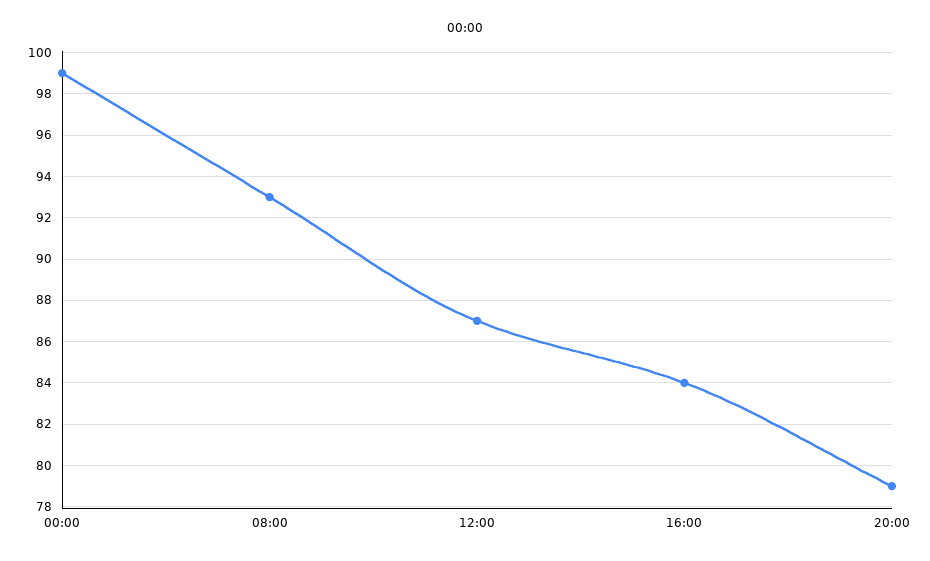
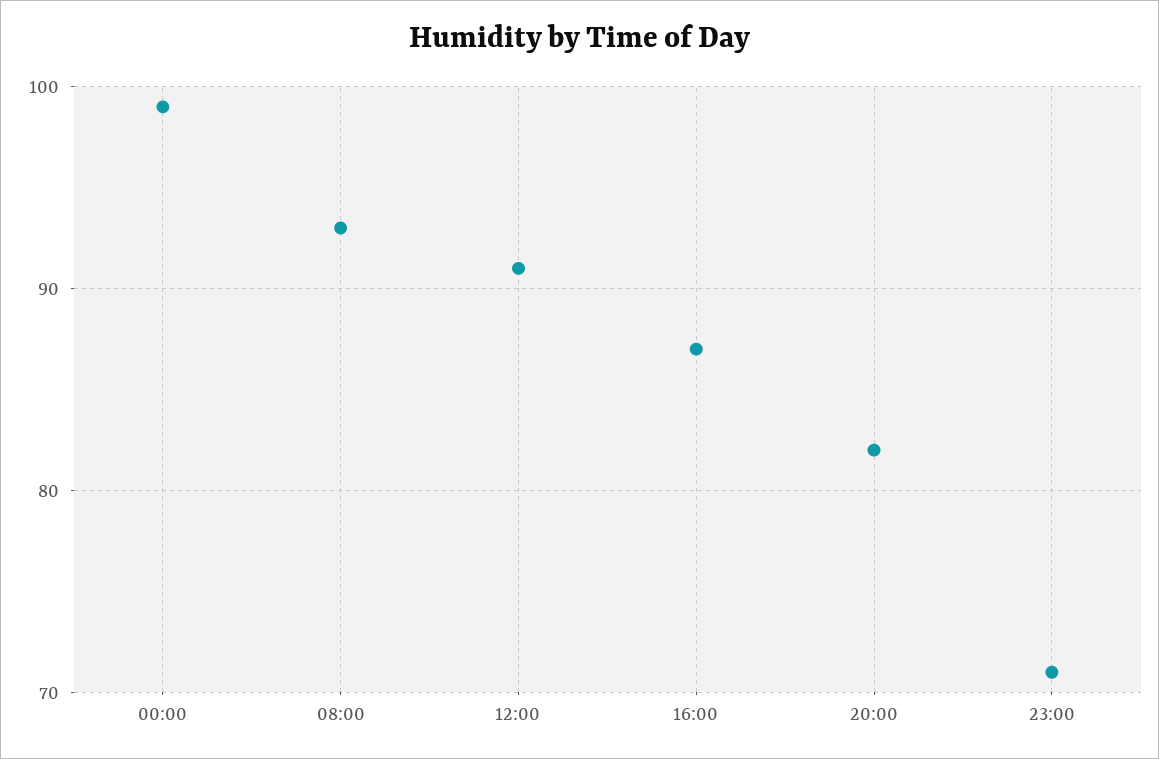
12:00: 87 -> 91
16:00: 84 -> 87
20:00: 79 -> 82
23:00: none -> 71

